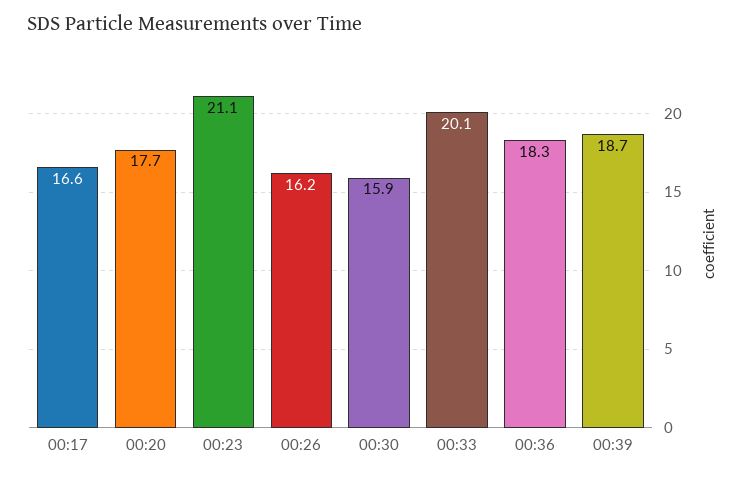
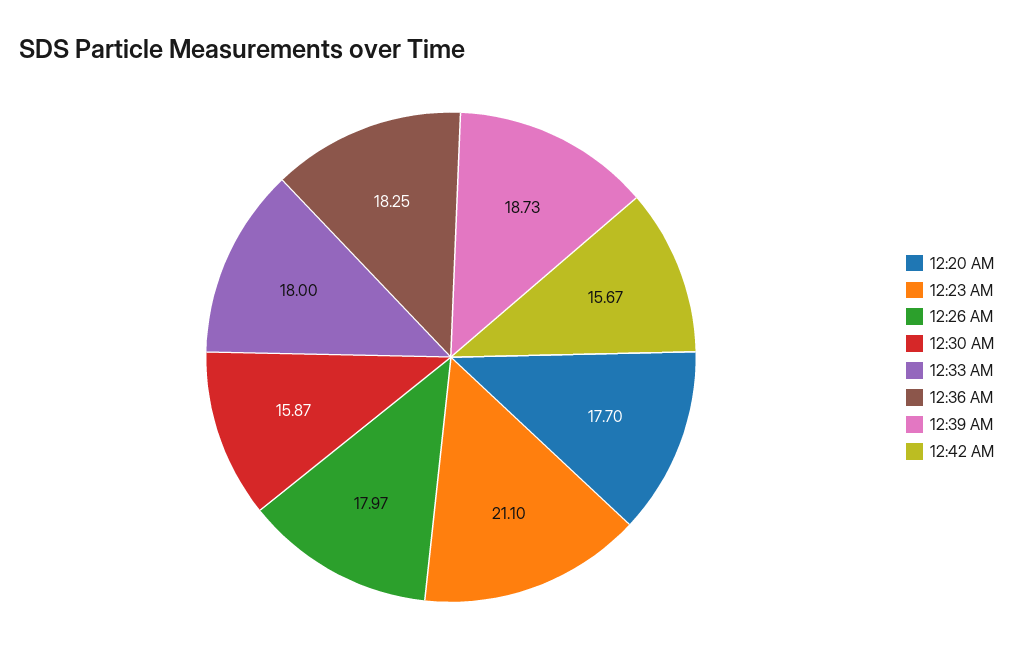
00:17: 16.6 -> none
00:26: 16.2 -> 17.97
00:33: 20.1 -> 18
12:42 AM: none -> 15.67

